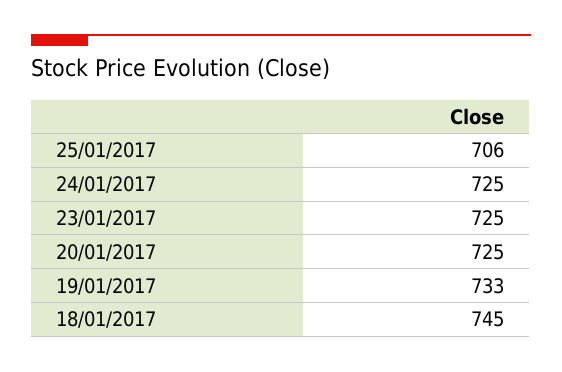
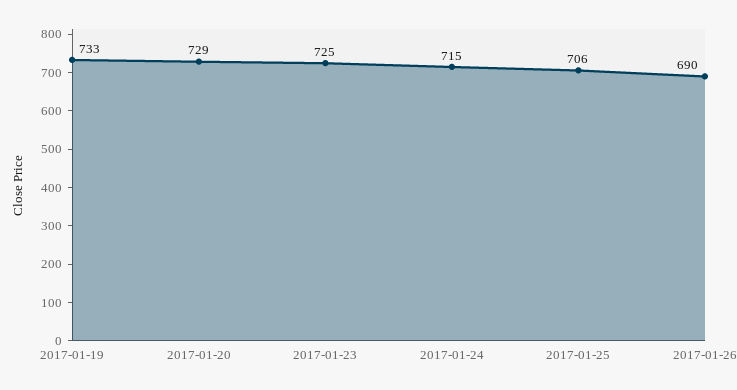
24/01/2017: 725 -> 715
20/01/2017: 725 -> 729
18/01/2017: 745 -> none
2017-01-26: none -> 690

